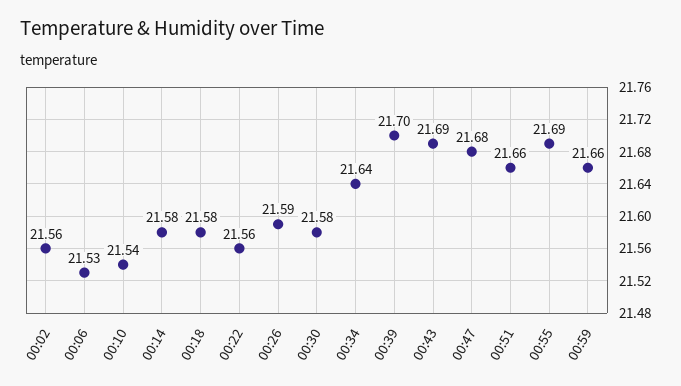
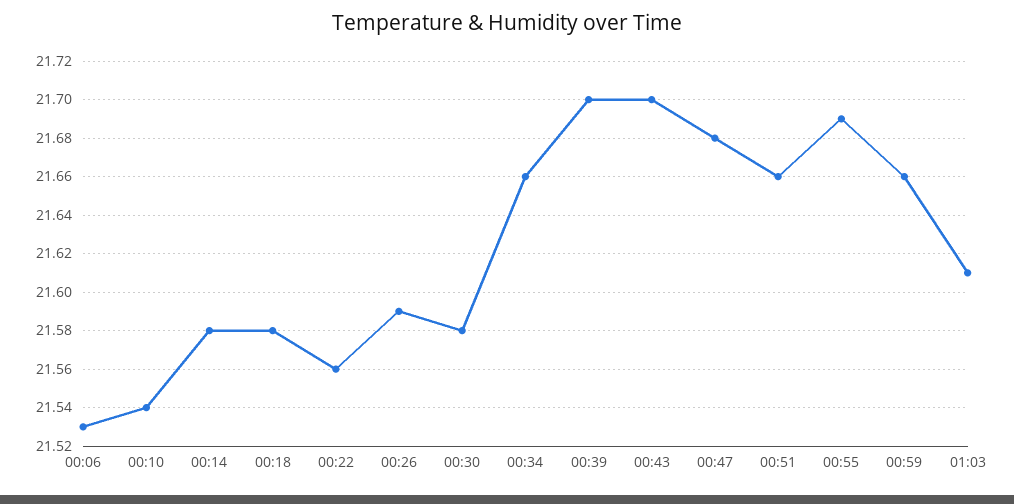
00:02: 21.56 -> none
00:34: 21.64 -> 21.66
00:43: 21.69 -> 21.7
01:03: none -> 21.61

